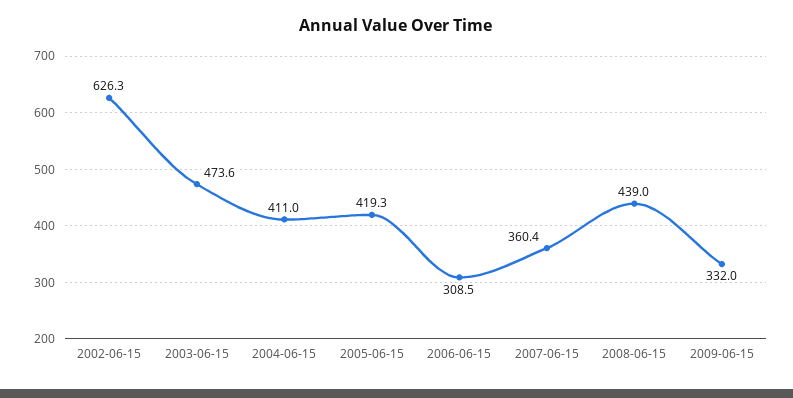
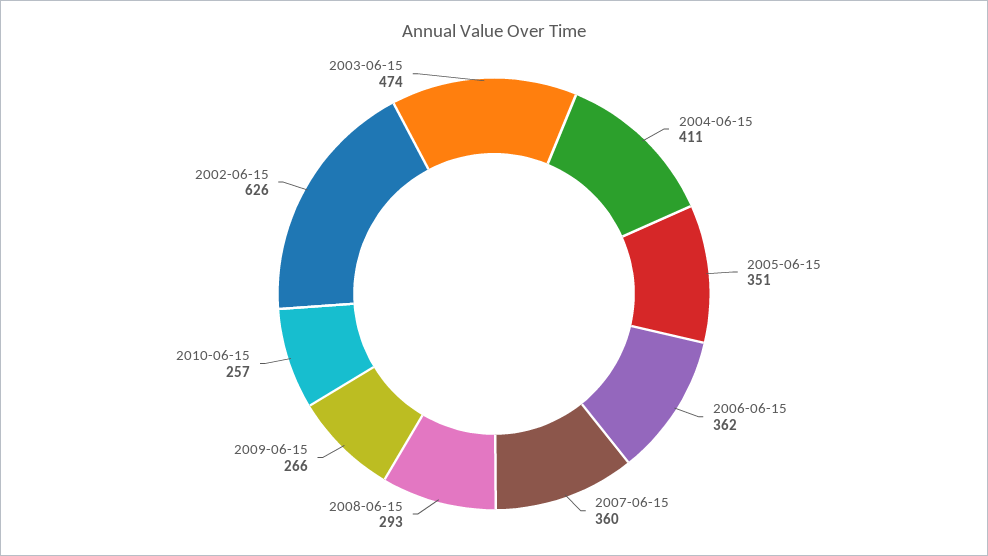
2005-06-15: 419.3 -> 351
2006-06-15: 308.5 -> 362
2008-06-15: 439 -> 293
2009-06-15: 332 -> 266
2010-06-15: none -> 257

